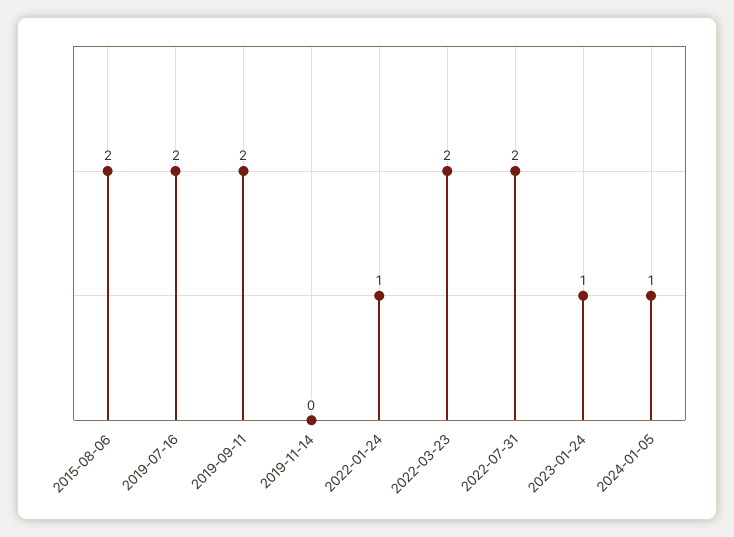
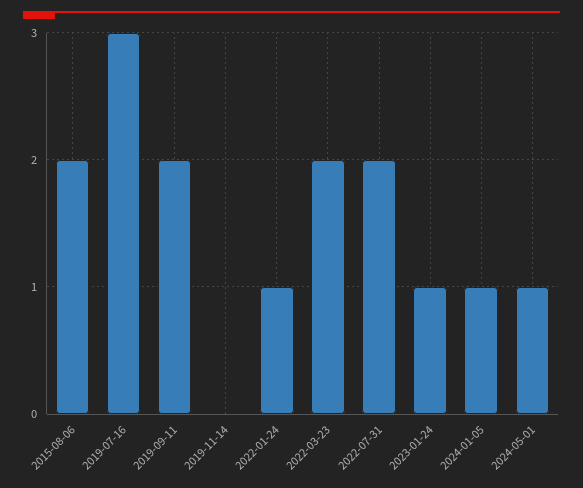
2019-07-16: 2 -> 3
2024-05-01: none -> 1

